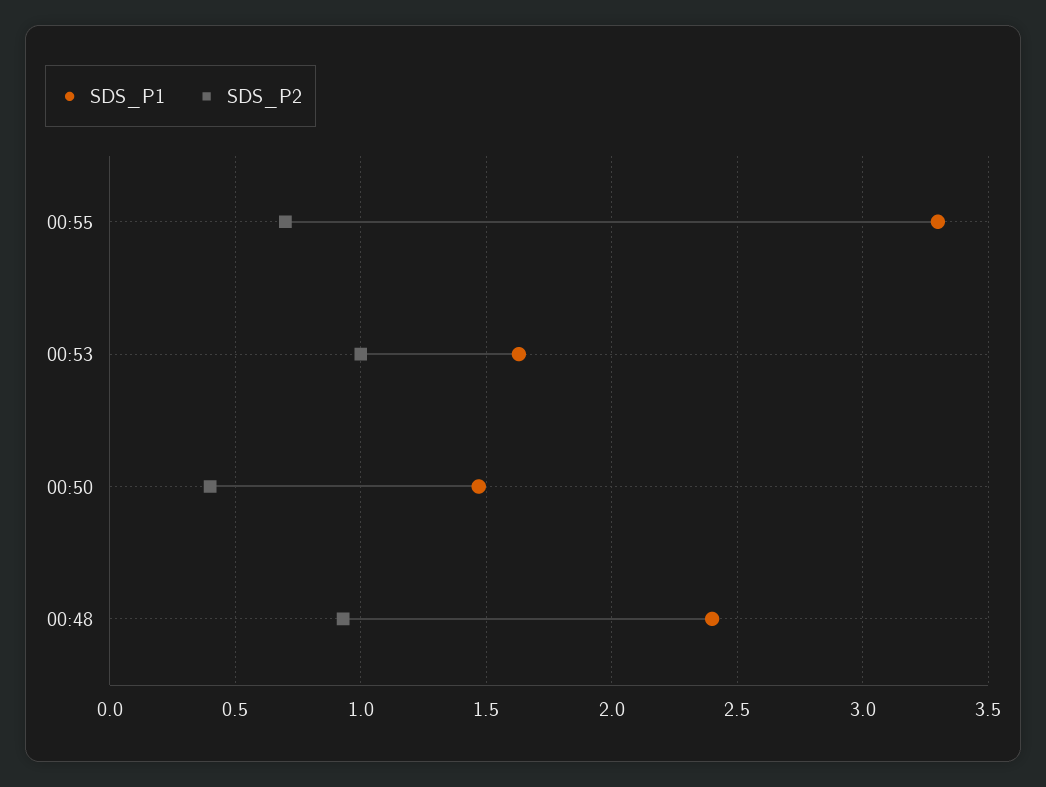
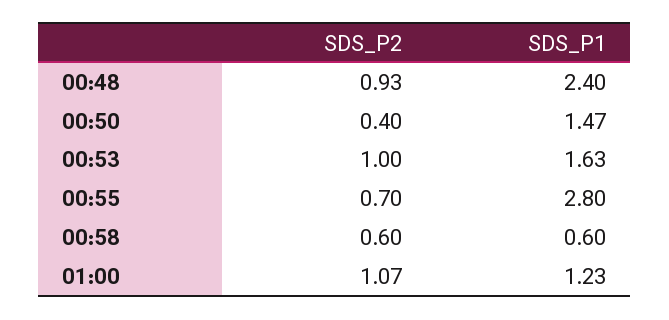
SDS_P1, 00:55: 3.3 -> 2.8
SDS_P2, 00:58: none -> 0.6
SDS_P1, 00:58: none -> 0.6
SDS_P2, 01:00: none -> 1.07
SDS_P1, 01:00: none -> 1.23

